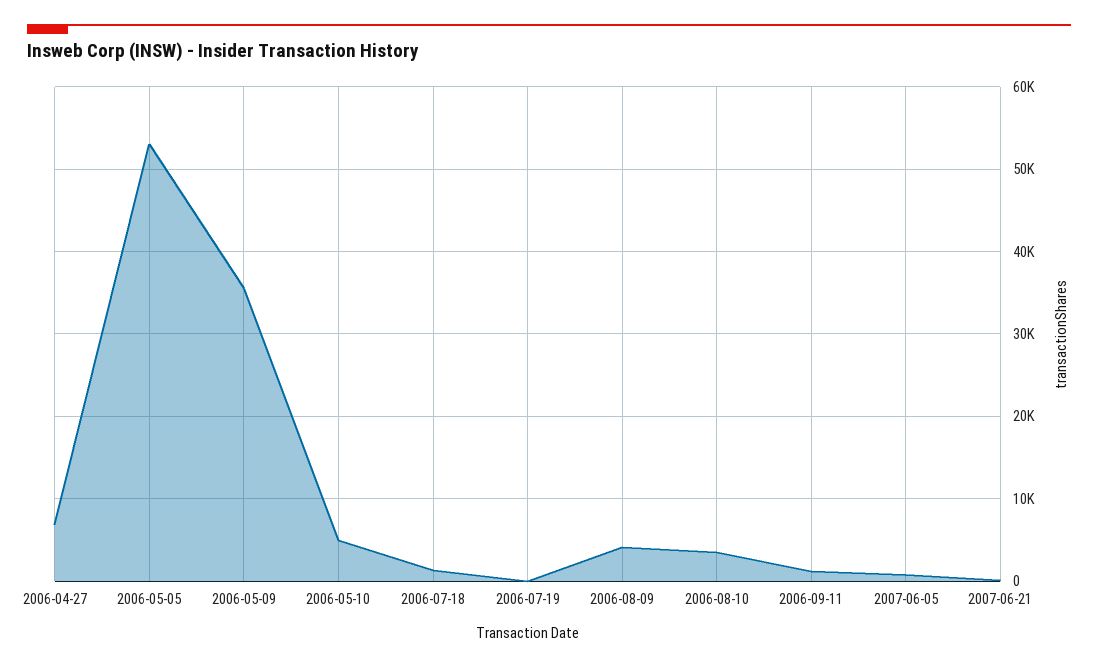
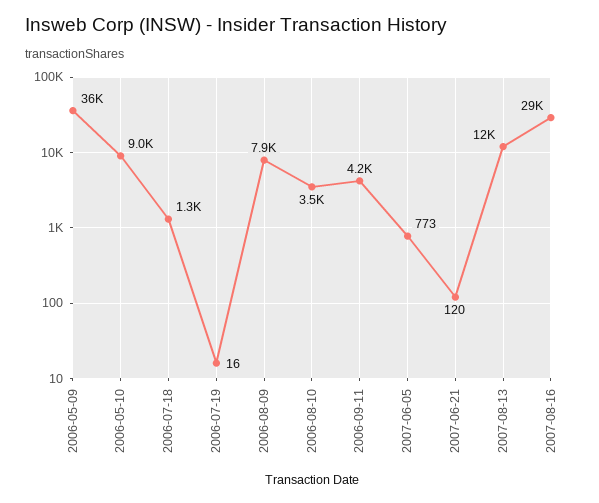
2006-04-27: 7000 -> none
2006-05-05: 53000 -> none
2006-05-10: 5000 -> 9000
2006-08-09: 4000 -> 7900
2006-09-11: 1000 -> 4200
2007-08-13: none -> 12000
2007-08-16: none -> 29000

